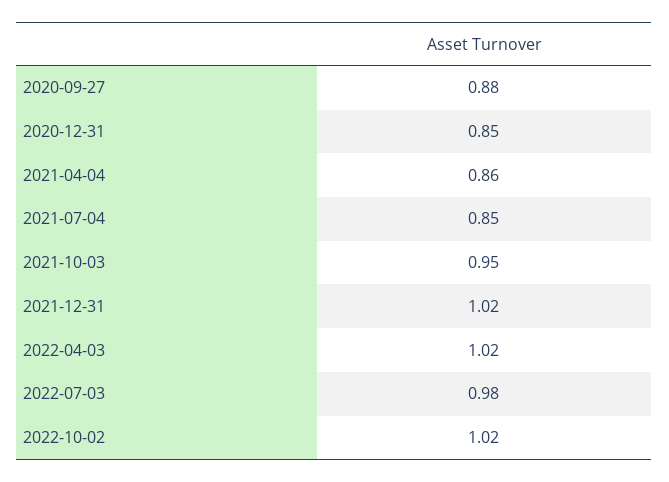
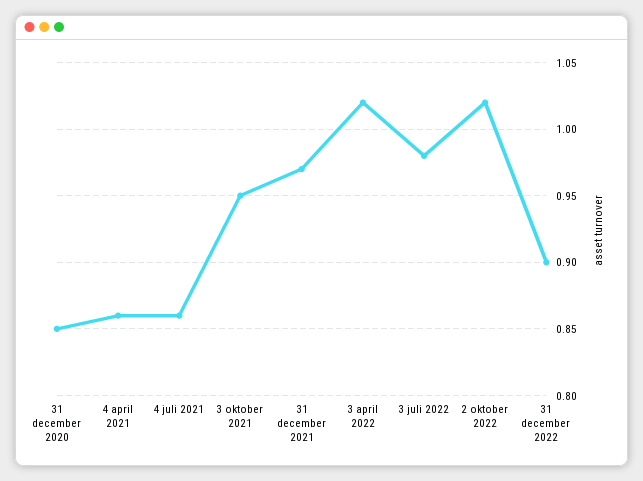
2020-09-27: 0.88 -> none
2021-07-04: 0.85 -> 0.86
2021-12-31: 1.02 -> 0.97
31 december 2022: none -> 0.9

